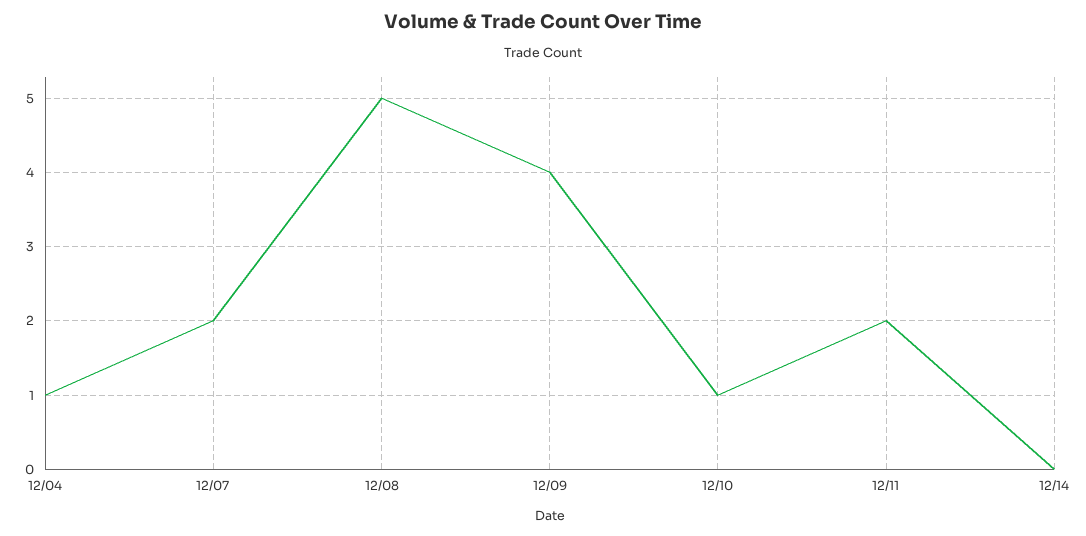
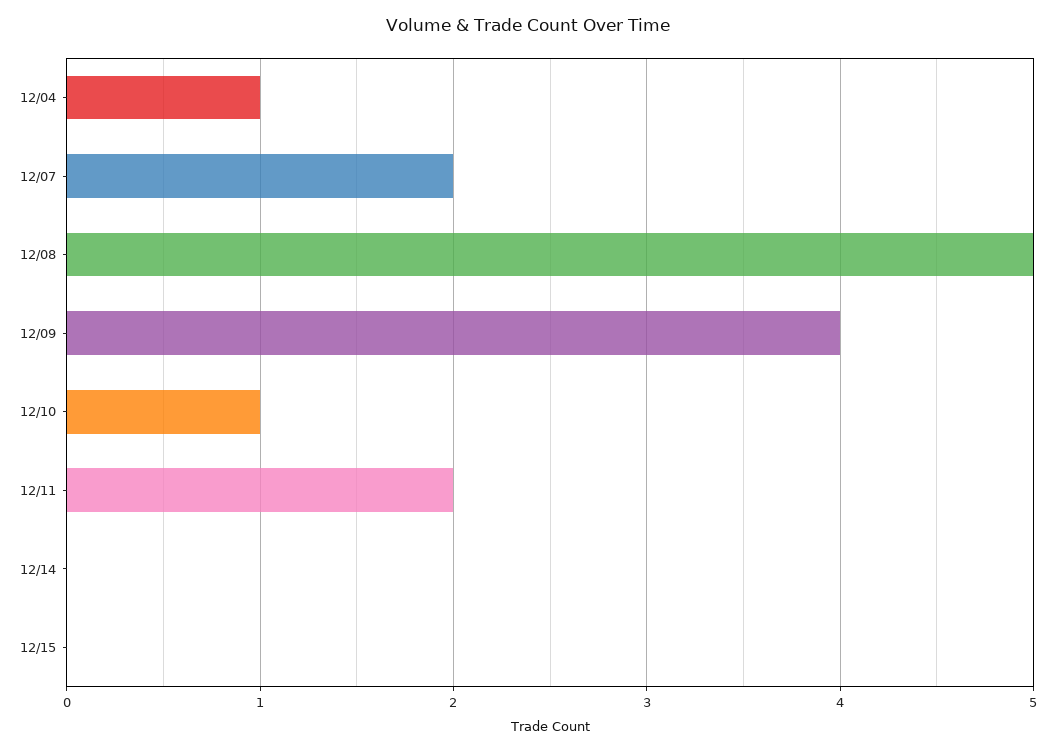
12/15: none -> 0

